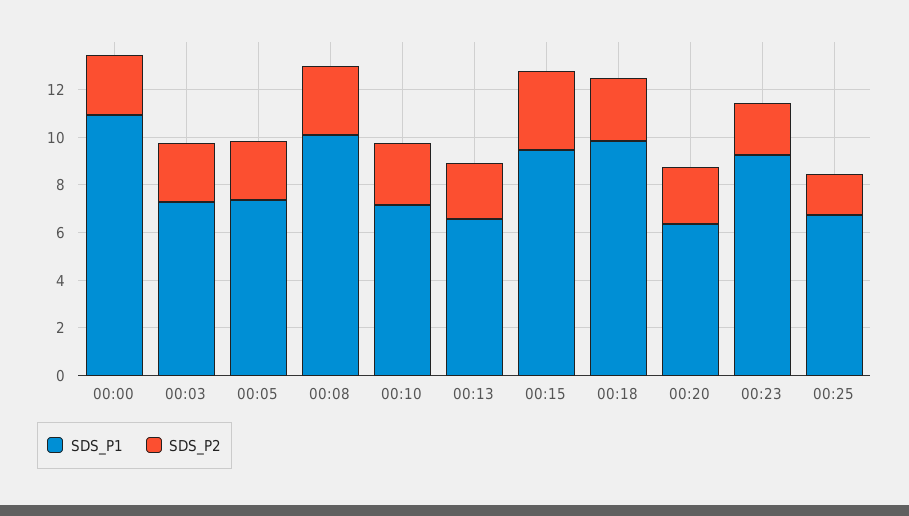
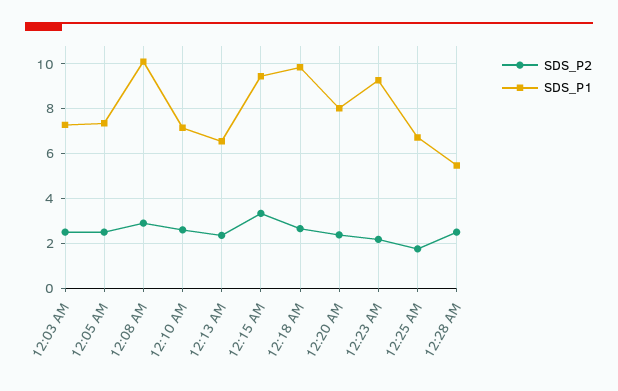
SDS_P1, 00:00: 11 -> none
SDS_P2, 00:00: 2.5 -> none
SDS_P1, 00:20: 6.5 -> 8
SDS_P2, 12:28 AM: none -> 2.5
SDS_P1, 12:28 AM: none -> 5.5

